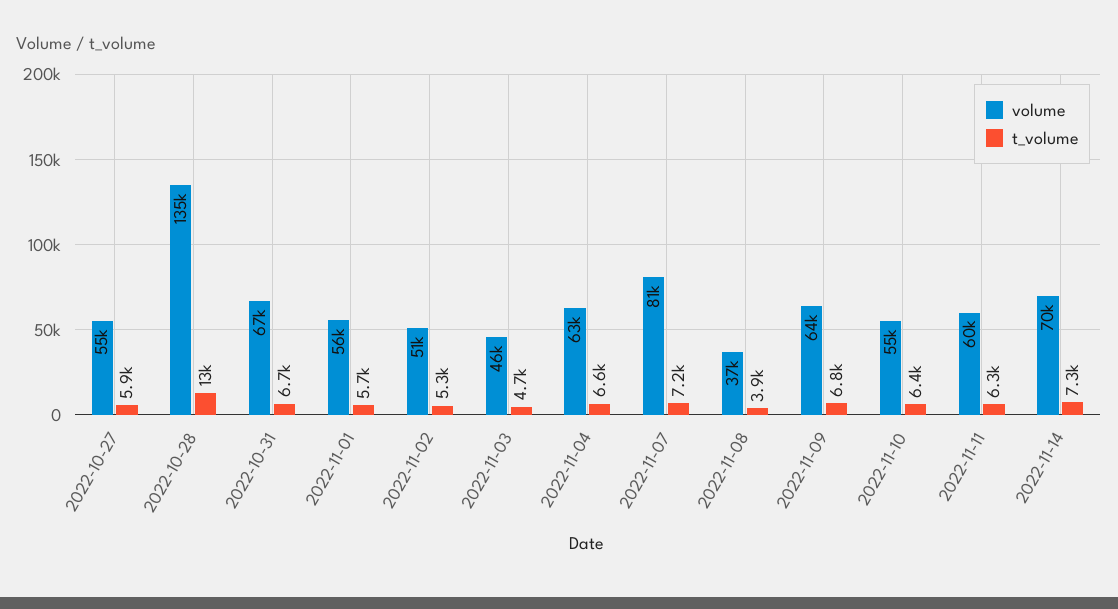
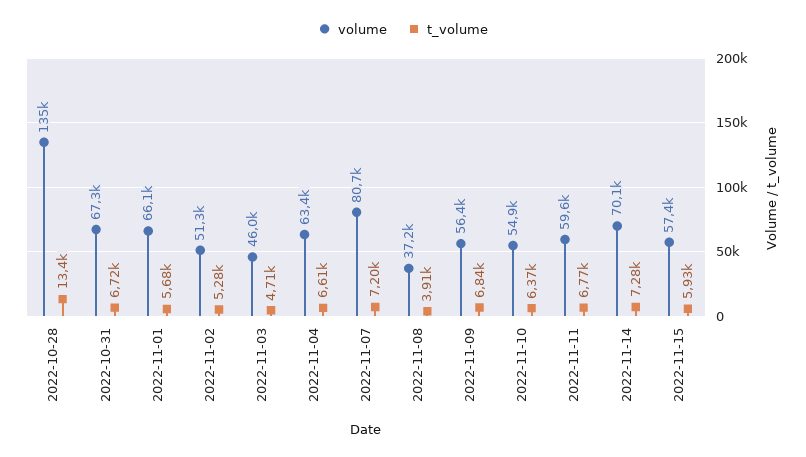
volume, 2022-10-27: 55000 -> none
t_volume, 2022-10-27: 5900 -> none
volume, 2022-11-01: 56000 -> 66100
volume, 2022-11-09: 64000 -> 56400
t_volume, 2022-11-11: 6300 -> 6770
volume, 2022-11-15: none -> 57400
t_volume, 2022-11-15: none -> 5930

